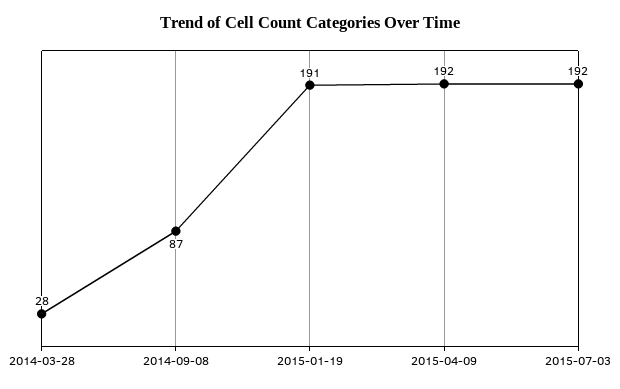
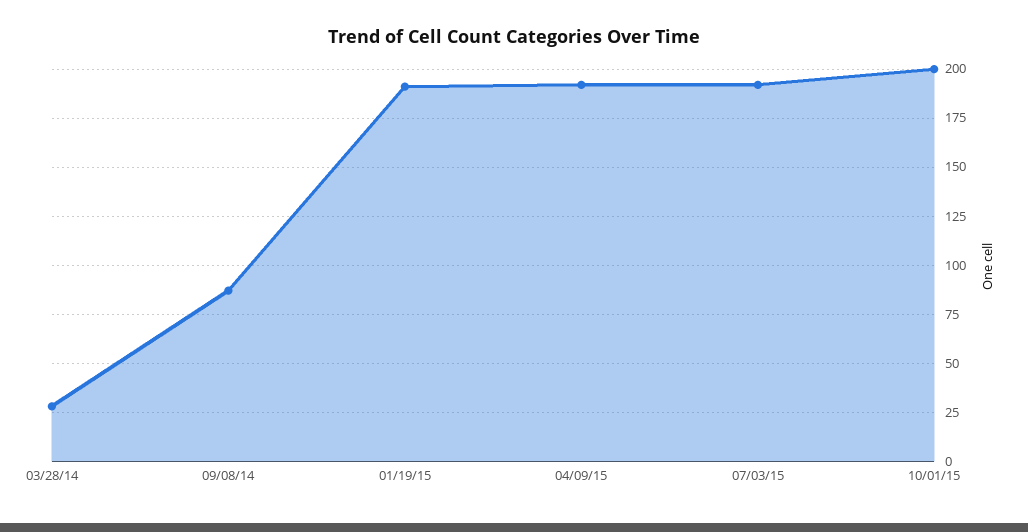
10/01/15: none -> 200

